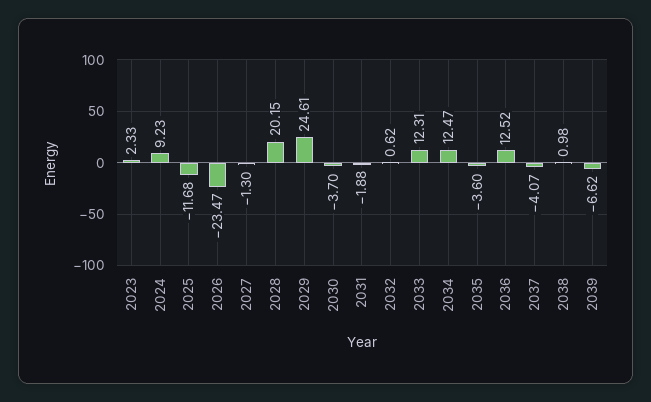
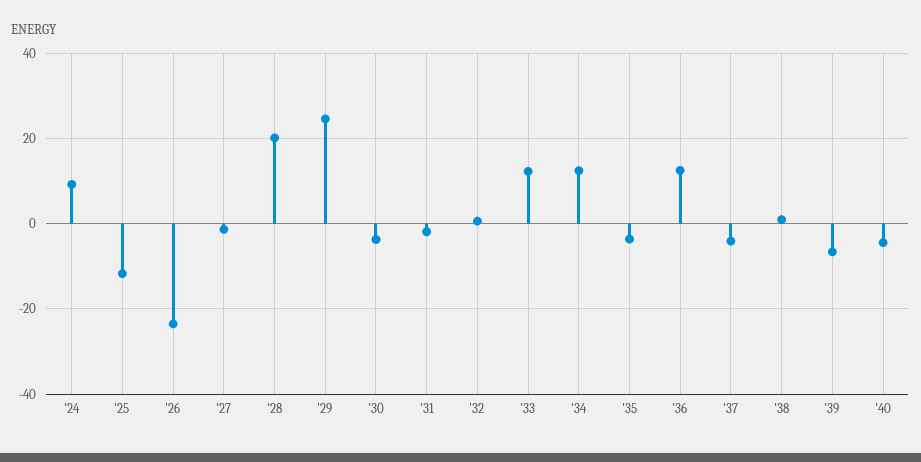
2023: 2.33 -> none
'40: none -> -4

